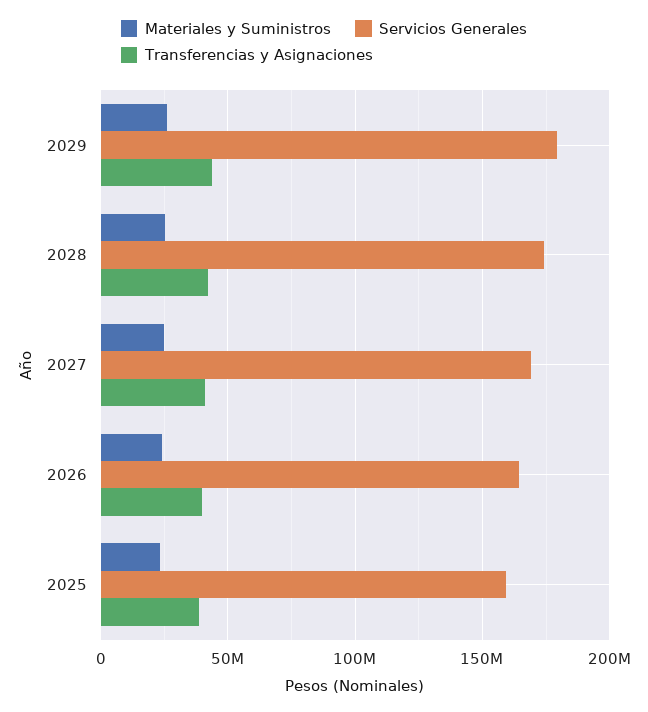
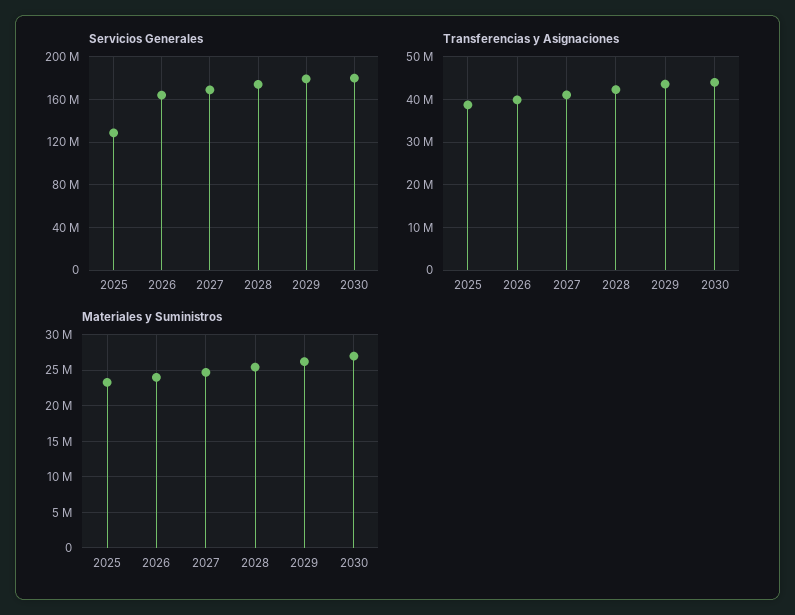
Servicios Generales, 2025: 160000000 -> 130000000
Servicios Generales, 2030: none -> 180000000
Transferencias y Asignaciones, 2030: none -> 44000000
Materiales y Suministros, 2030: none -> 27000000

